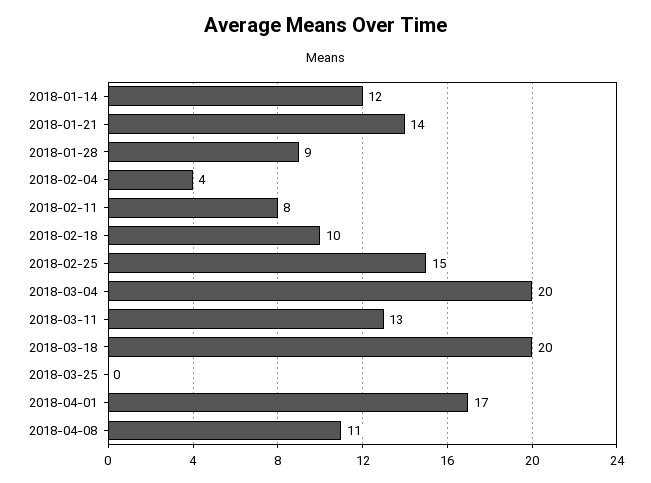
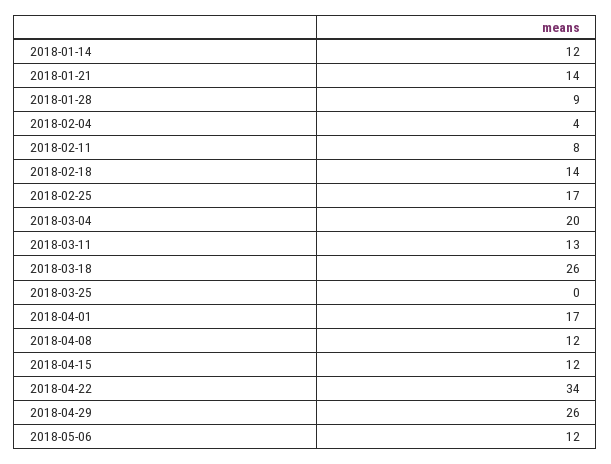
2018-02-18: 10 -> 14
2018-02-25: 15 -> 17
2018-03-18: 20 -> 26
2018-04-08: 11 -> 12
2018-04-15: none -> 12
2018-04-22: none -> 34
2018-04-29: none -> 26
2018-05-06: none -> 12

